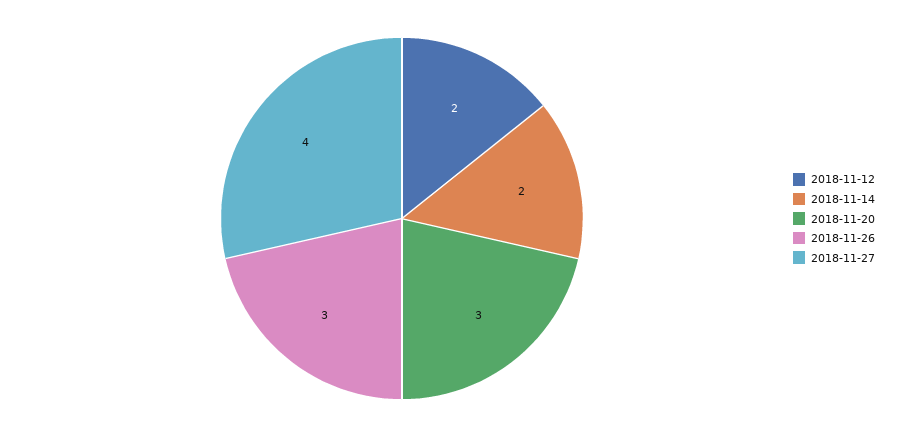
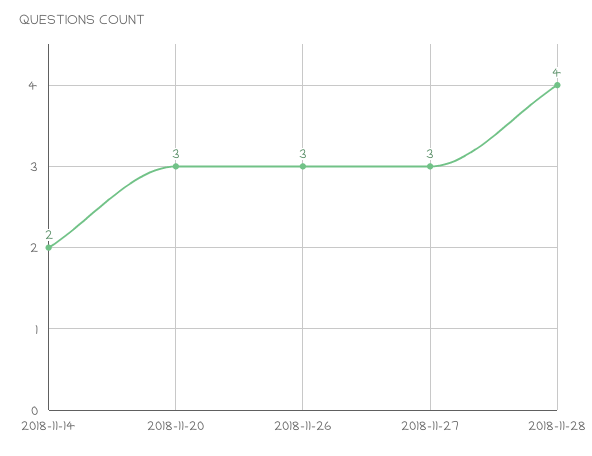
2018-11-12: 2 -> none
2018-11-27: 4 -> 3
2018-11-28: none -> 4

